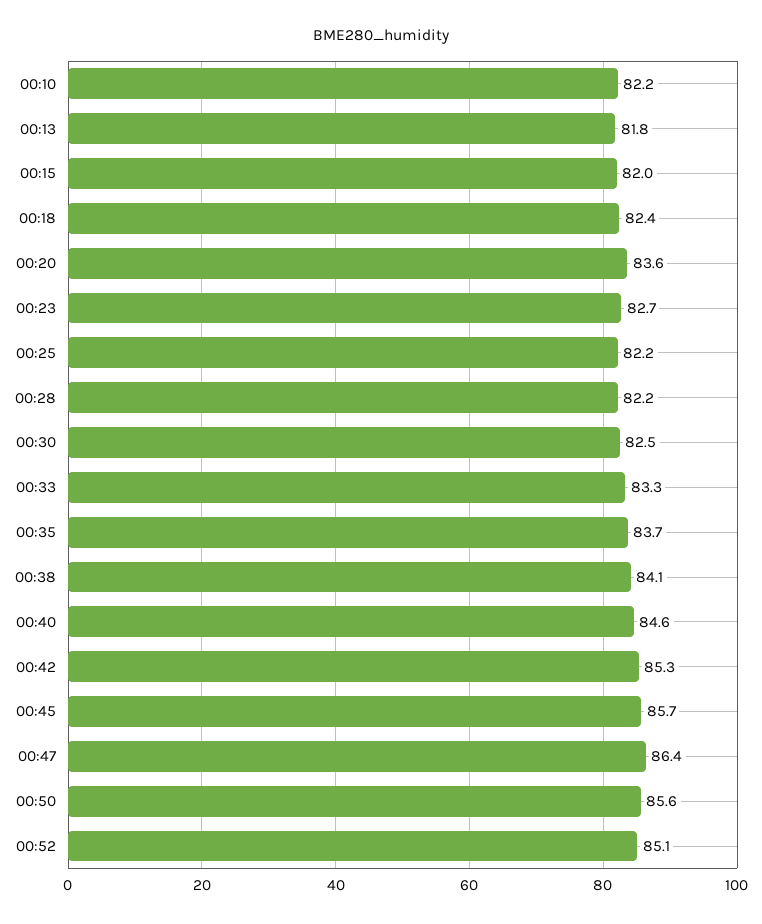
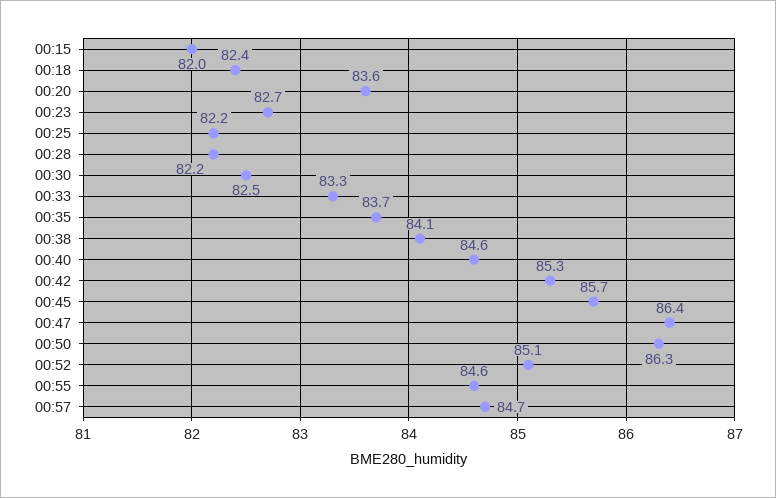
00:10: 82.2 -> none
00:13: 81.8 -> none
00:50: 85.6 -> 86.3
00:55: none -> 84.6
00:57: none -> 84.7

